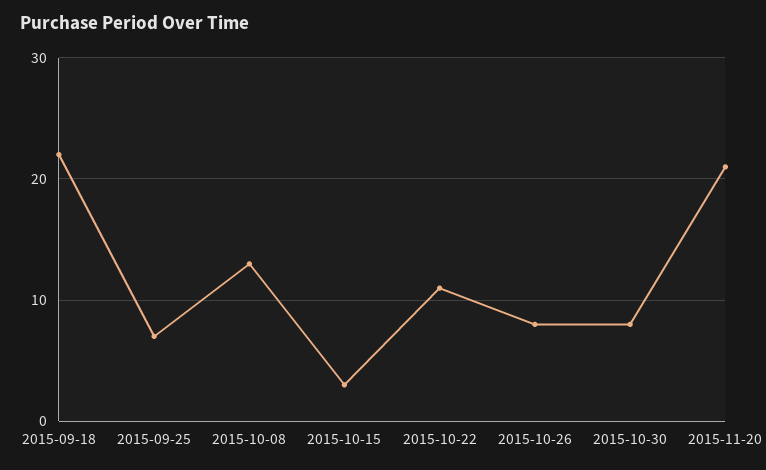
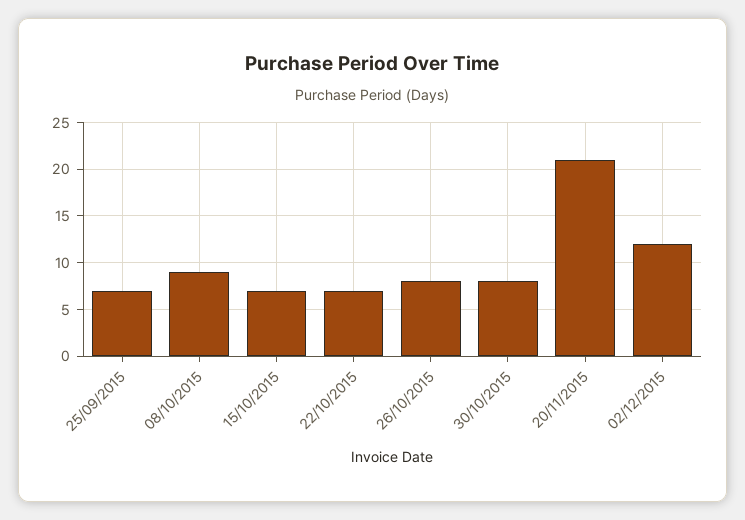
2015-09-18: 22 -> none
2015-10-08: 13 -> 9
2015-10-15: 3 -> 7
2015-10-22: 11 -> 7
02/12/2015: none -> 12

